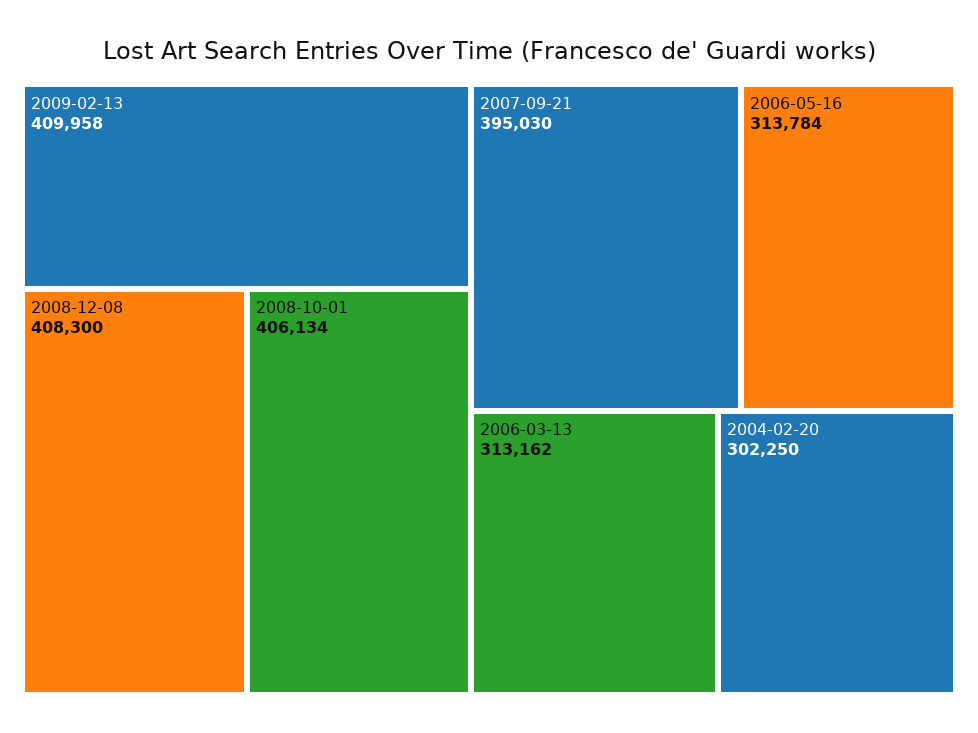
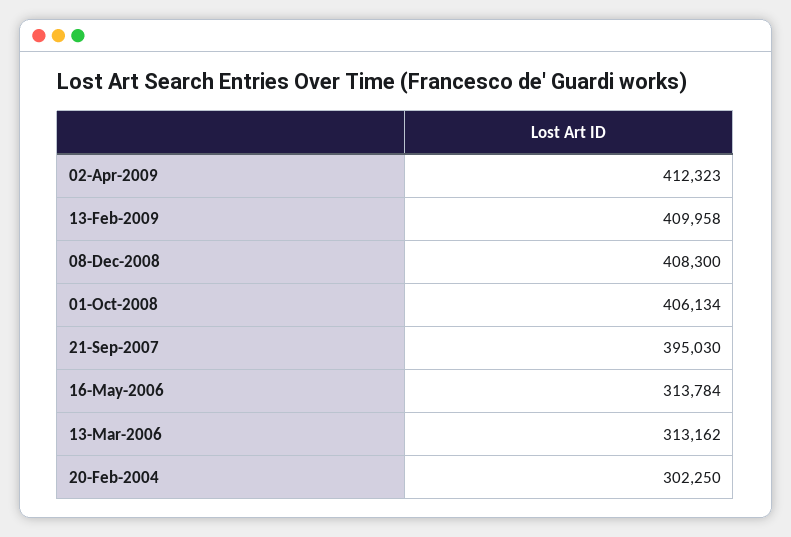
02-Apr-2009: none -> 412323

